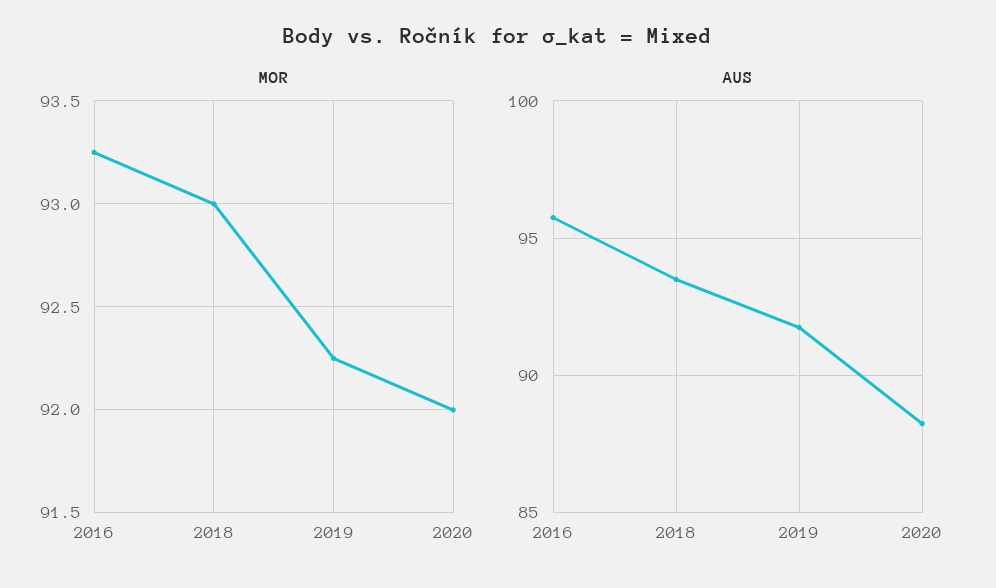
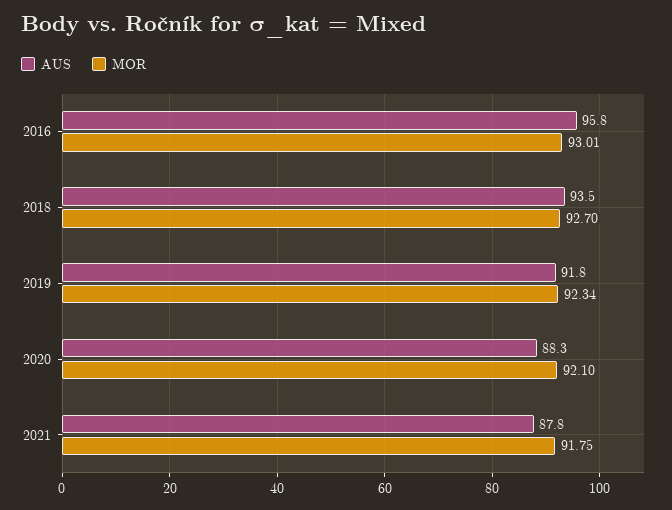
MOR, 2016: 93.25 -> 93.01
MOR, 2018: 93 -> 92.7
MOR, 2019: 92.25 -> 92.34
MOR, 2020: 92 -> 92.1
AUS, 2021: none -> 87.8
MOR, 2021: none -> 91.75

